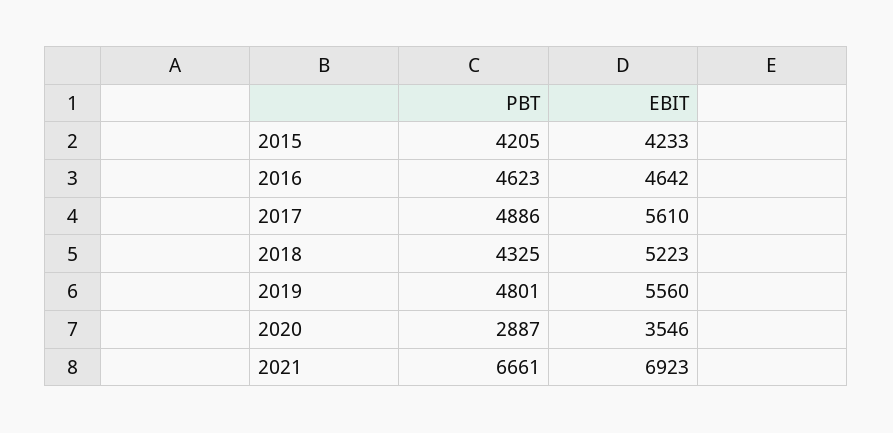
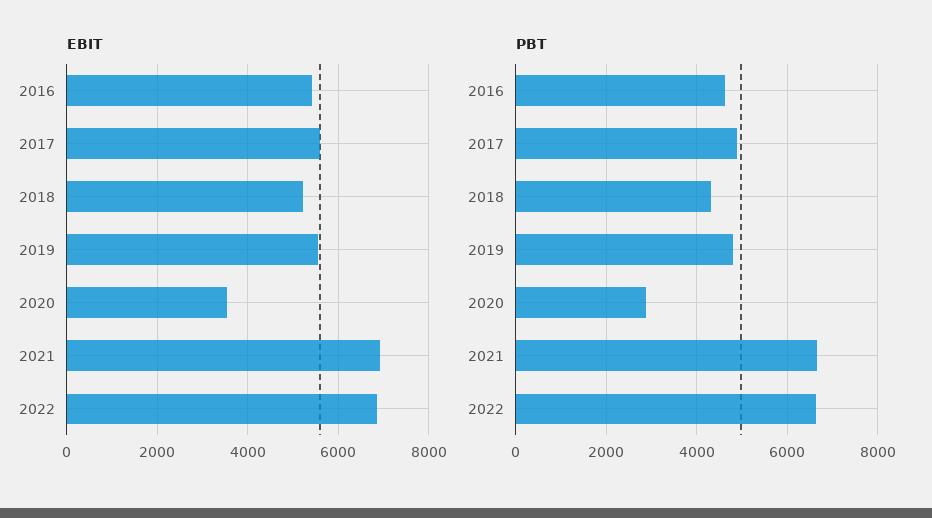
PBT, 2015: 4205 -> none
EBIT, 2015: 4233 -> none
EBIT, 2016: 4642 -> 5400
EBIT, 2022: none -> 6800
PBT, 2022: none -> 6600

